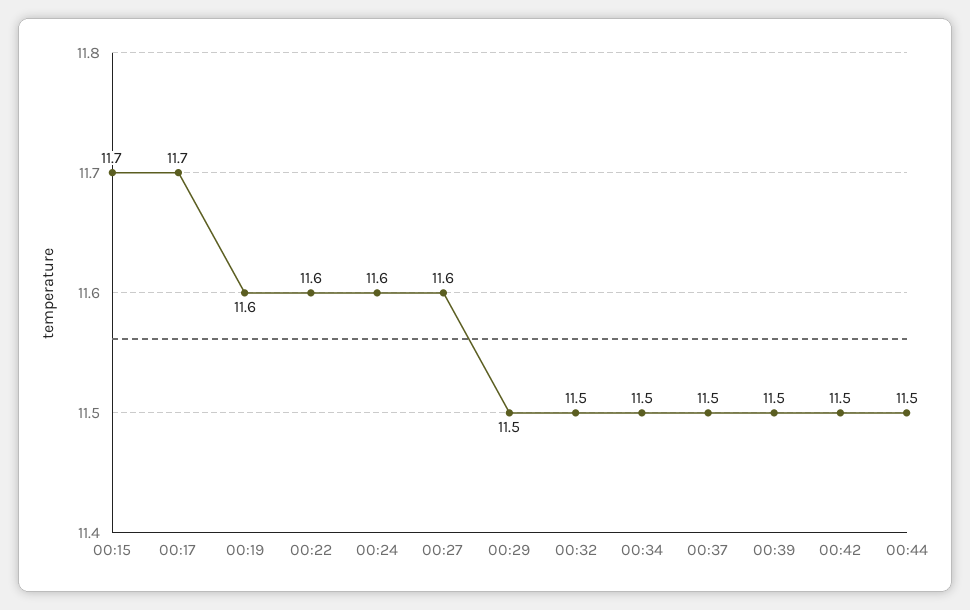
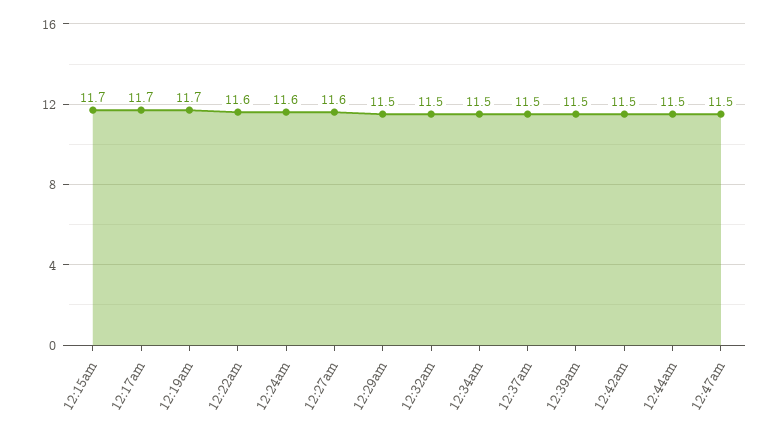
00:19: 11.6 -> 11.7
12:47am: none -> 11.5

